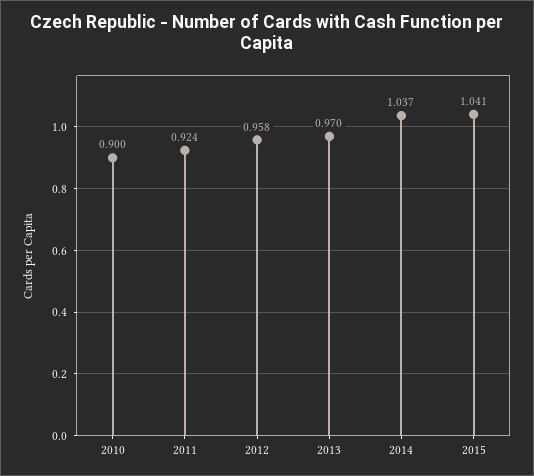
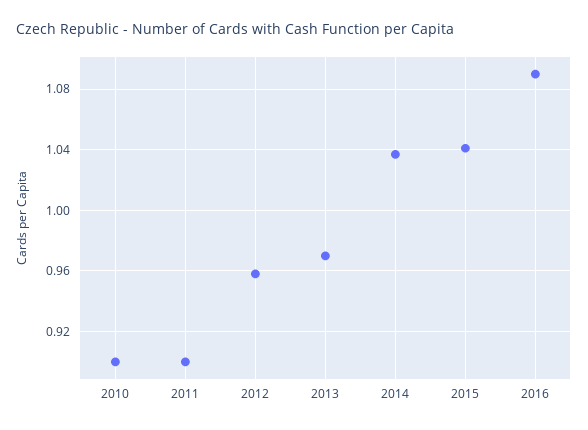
2011: 0.924 -> 0.9
2016: none -> 1.09

